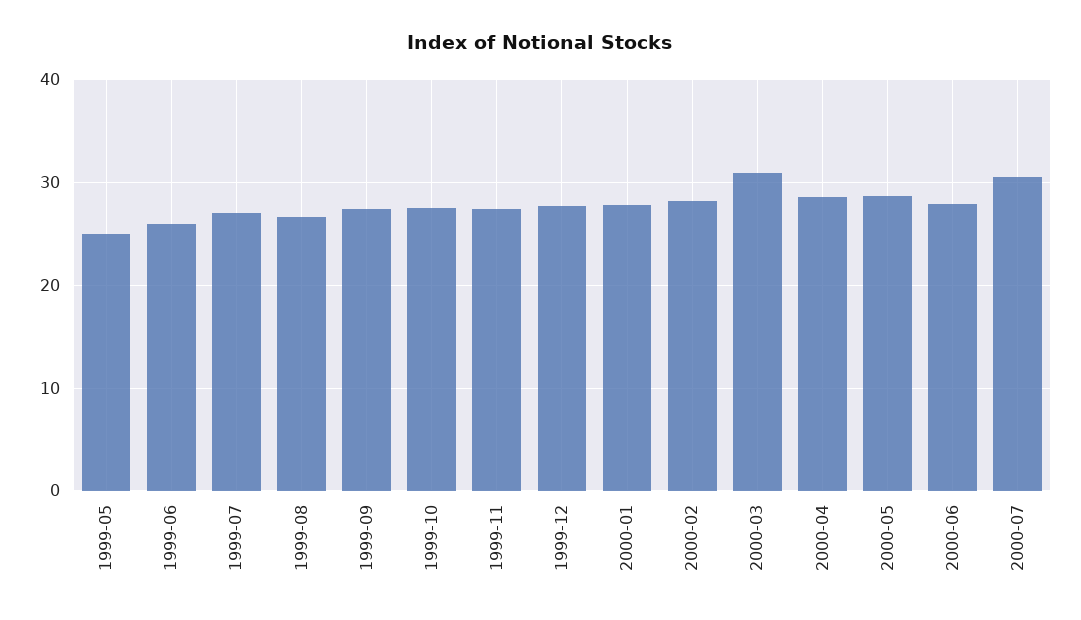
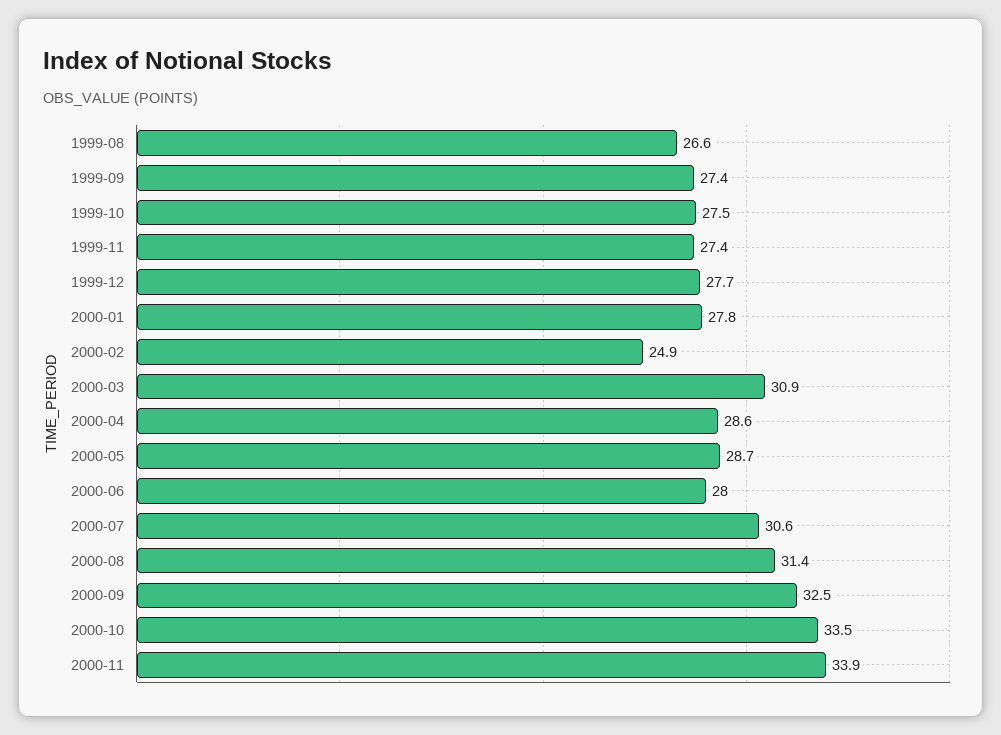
1999-05: 25 -> none
1999-06: 26 -> none
1999-07: 27 -> none
2000-02: 28 -> 24.9
2000-08: none -> 31.4
2000-09: none -> 32.5
2000-10: none -> 33.5
2000-11: none -> 33.9

